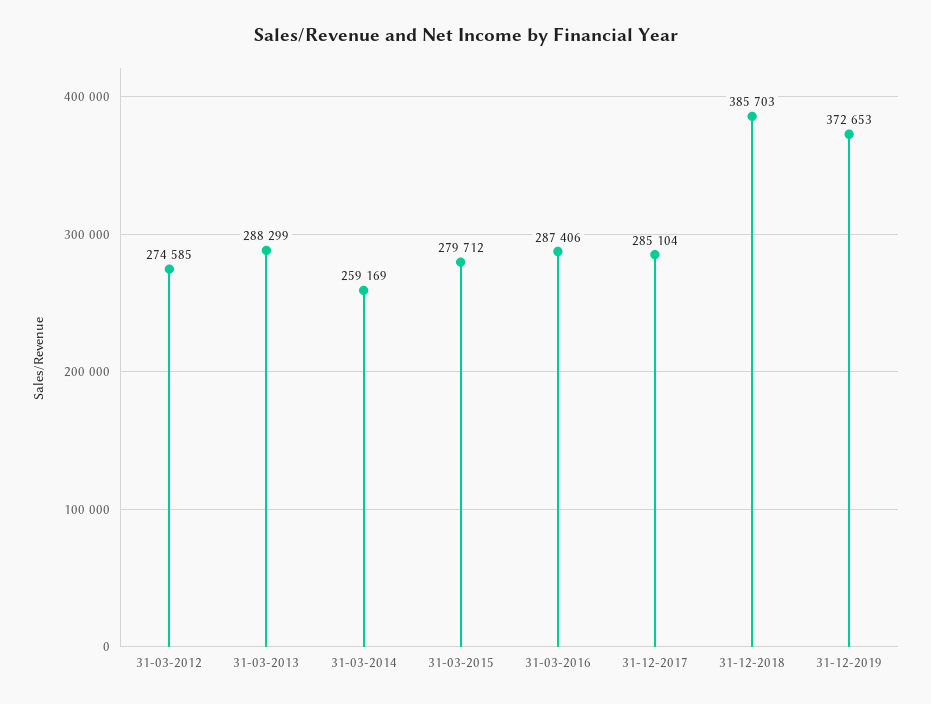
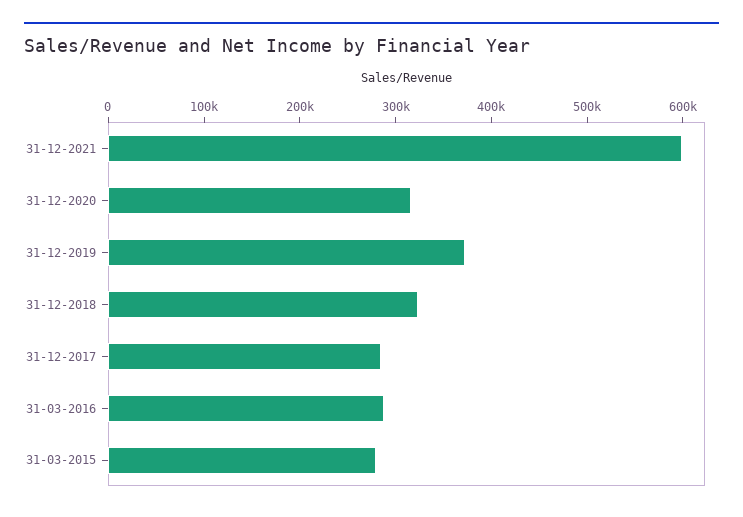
31-03-2012: 274585 -> none
31-03-2013: 288299 -> none
31-03-2014: 259169 -> none
31-12-2018: 385703 -> 320000
31-12-2021: none -> 600000
31-12-2020: none -> 320000

